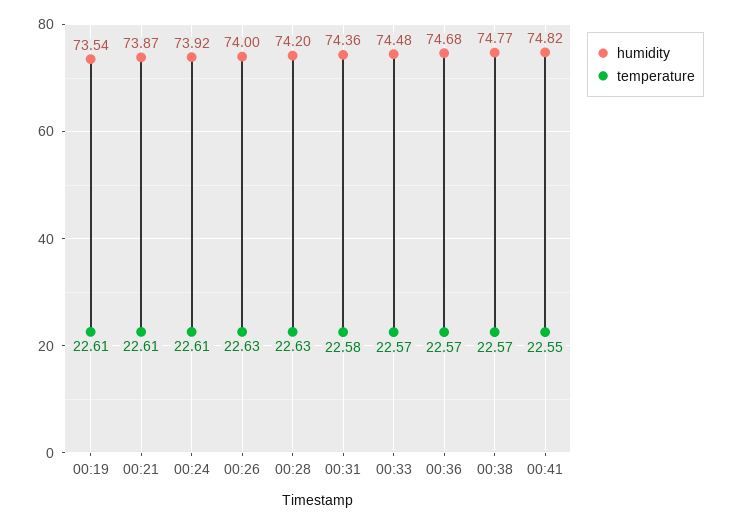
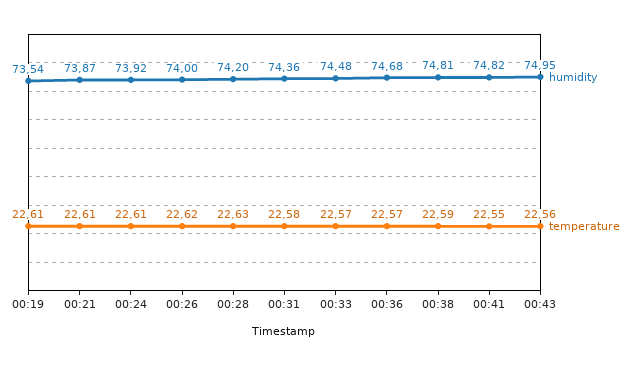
temperature, 00:26: 22.63 -> 22.62
humidity, 00:38: 74.77 -> 74.81
temperature, 00:38: 22.57 -> 22.59
humidity, 00:43: none -> 74.95
temperature, 00:43: none -> 22.56

